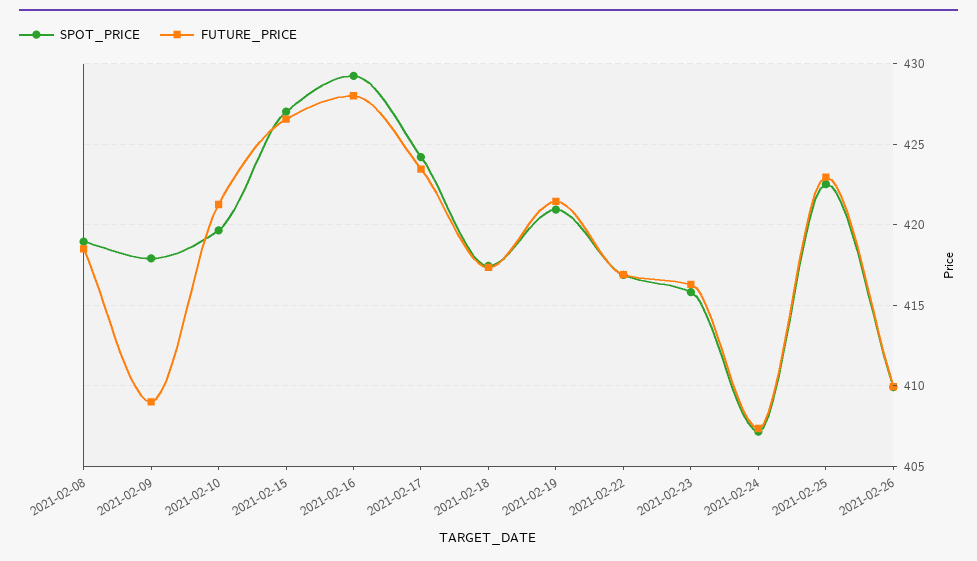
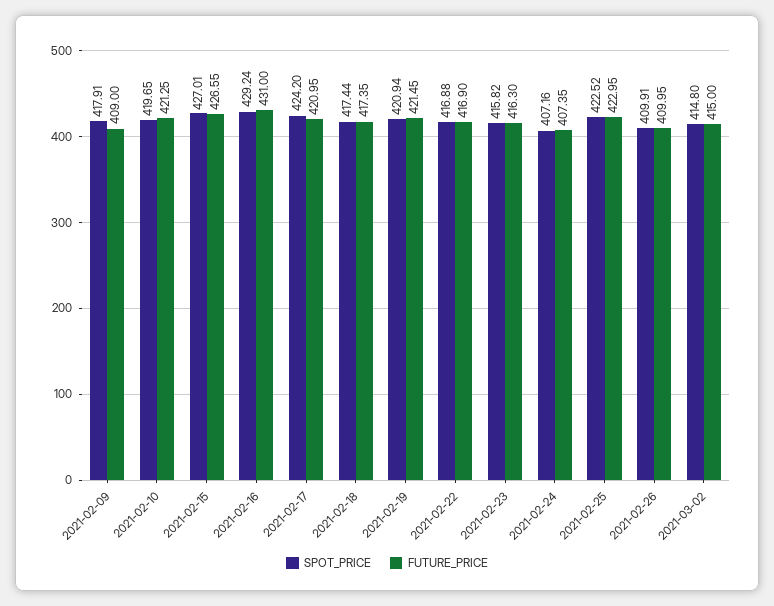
SPOT_PRICE, 2021-02-08: 419 -> none
FUTURE_PRICE, 2021-02-08: 418.5 -> none
FUTURE_PRICE, 2021-02-16: 428 -> 431
FUTURE_PRICE, 2021-02-17: 423.5 -> 420.95
SPOT_PRICE, 2021-03-02: none -> 414.8
FUTURE_PRICE, 2021-03-02: none -> 415

